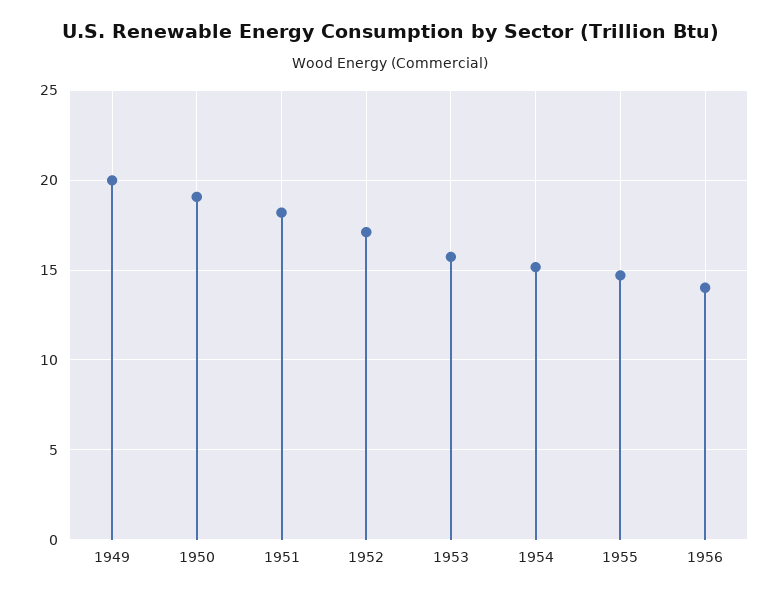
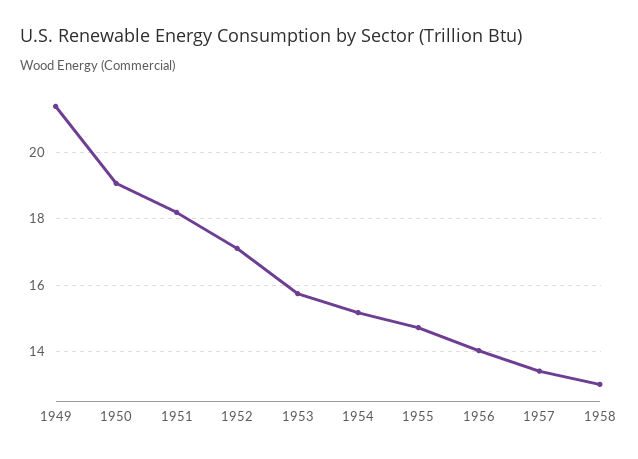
1949: 20 -> 21.4
1957: none -> 13.4
1958: none -> 13

